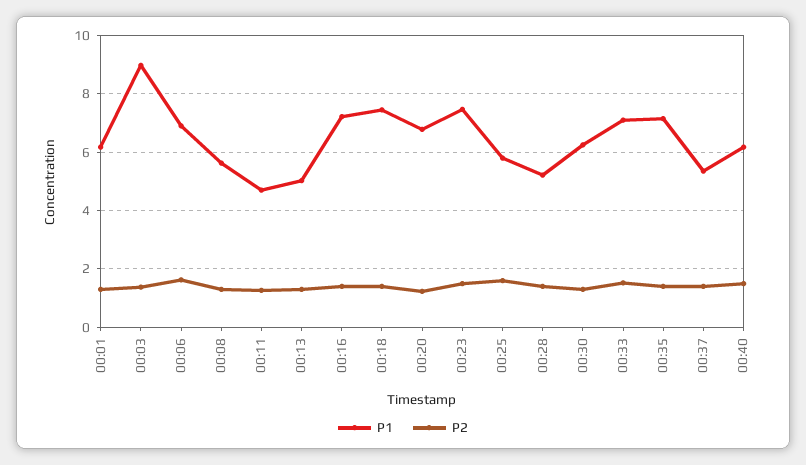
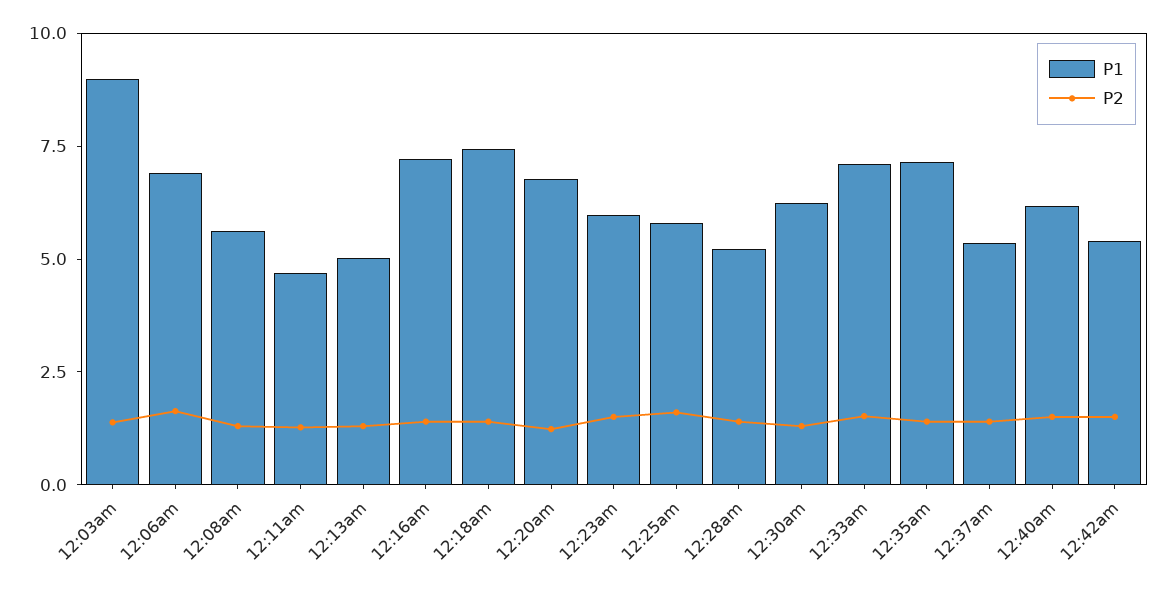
P1, 00:01: 6.25 -> none
P2, 00:01: 1.25 -> none
P1, 00:23: 7.5 -> 6
P1, 12:42am: none -> 5.5
P2, 12:42am: none -> 1.5

